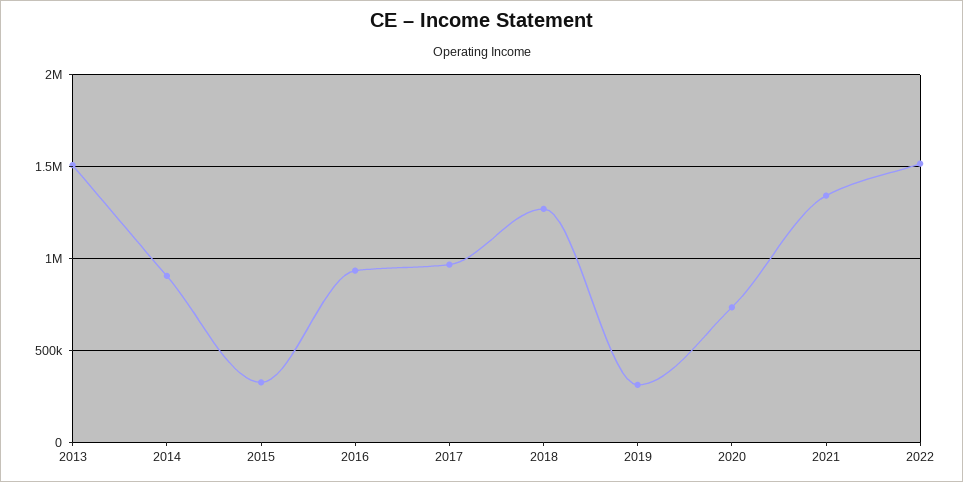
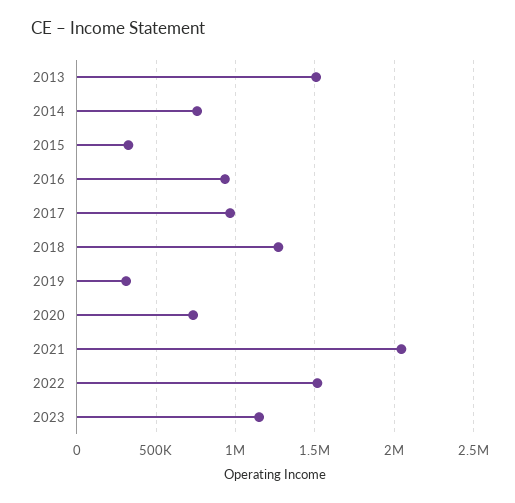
2014: 900000 -> 750000
2021: 1350000 -> 2050000
2023: none -> 1150000

